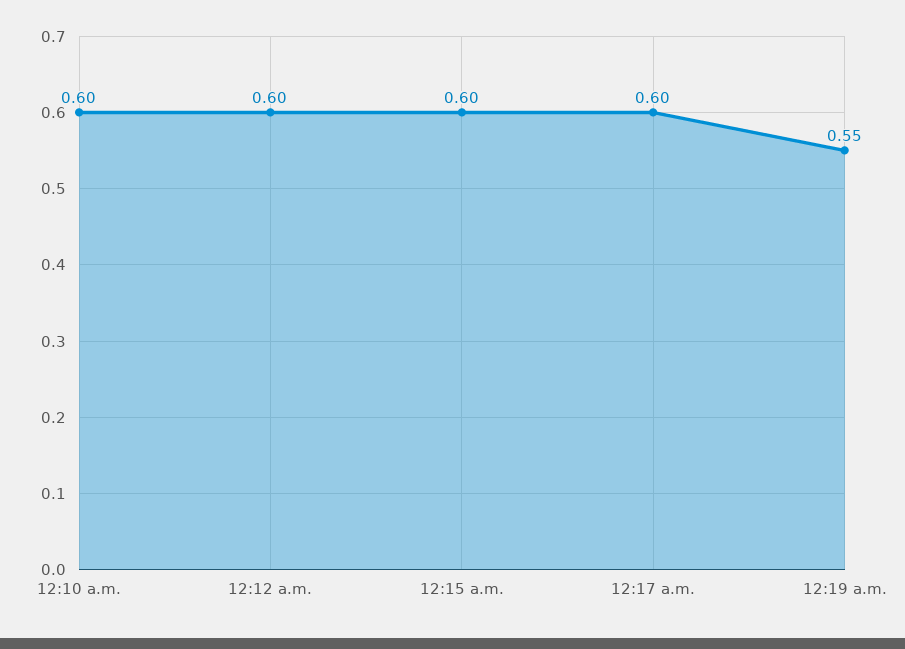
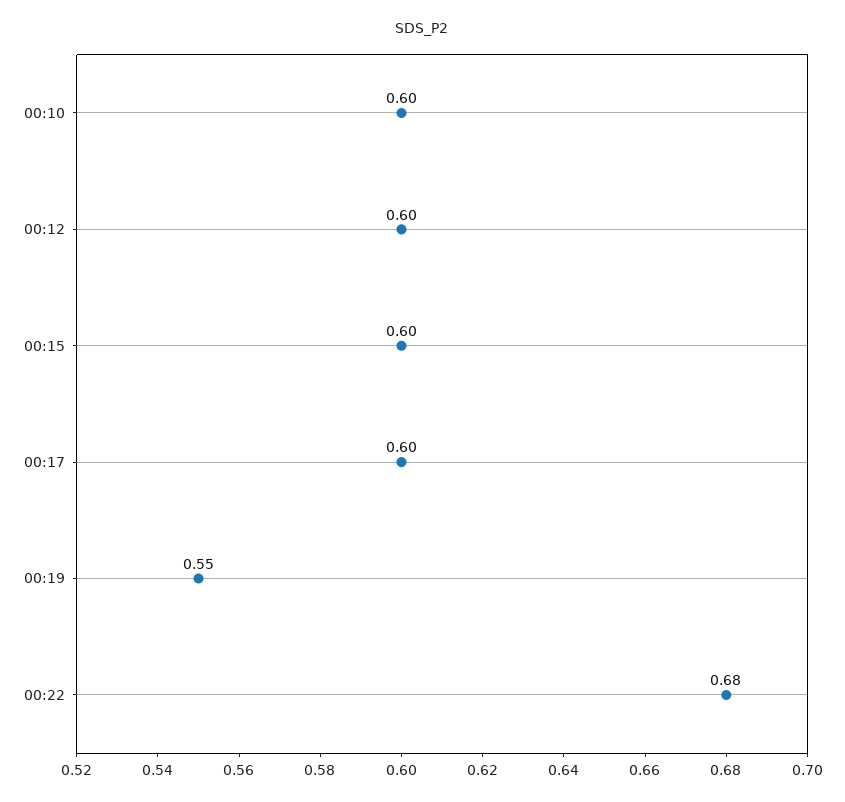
00:22: none -> 0.68

